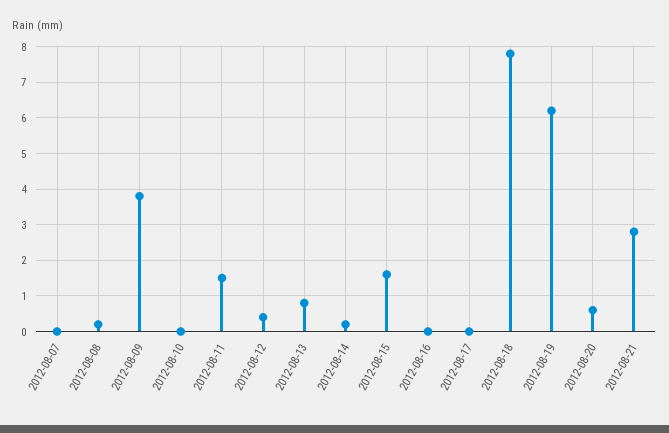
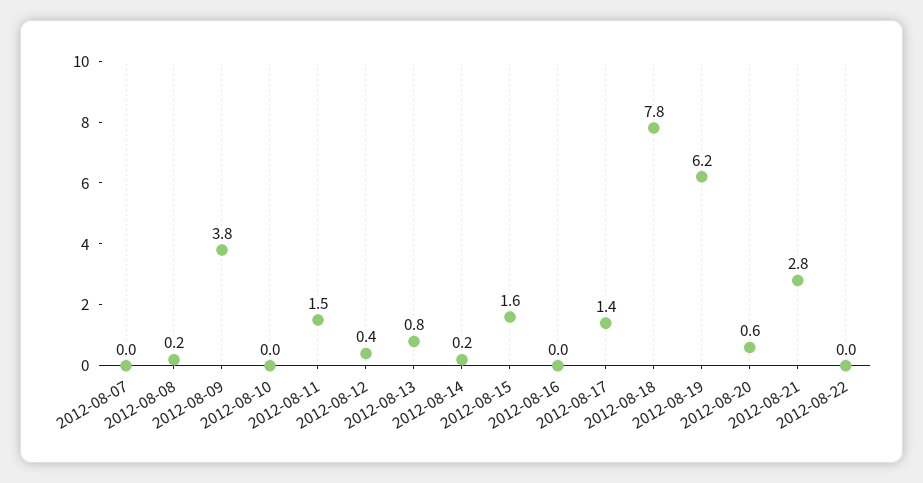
2012-08-17: 0 -> 1.4
2012-08-22: none -> 0

